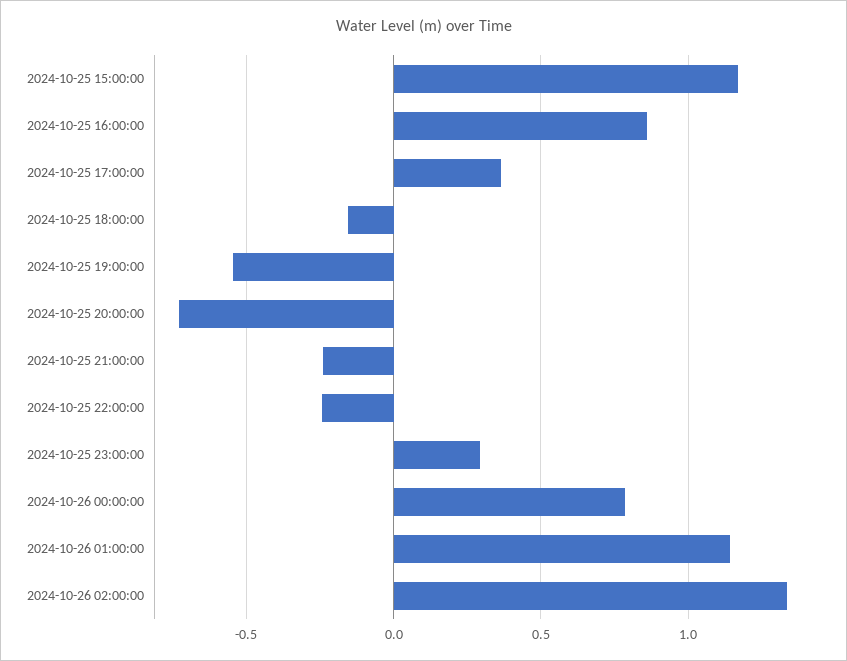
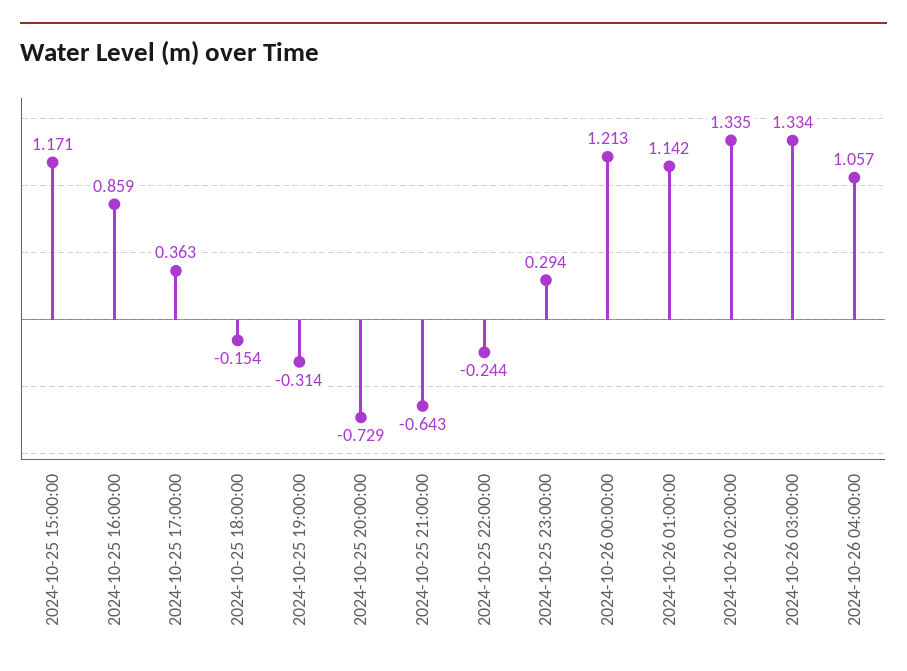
2024-10-25 19:00:00: -0.55 -> -0.314
2024-10-25 21:00:00: -0.25 -> -0.643
2024-10-26 00:00:00: 0.8 -> 1.213
2024-10-26 03:00:00: none -> 1.334
2024-10-26 04:00:00: none -> 1.057

